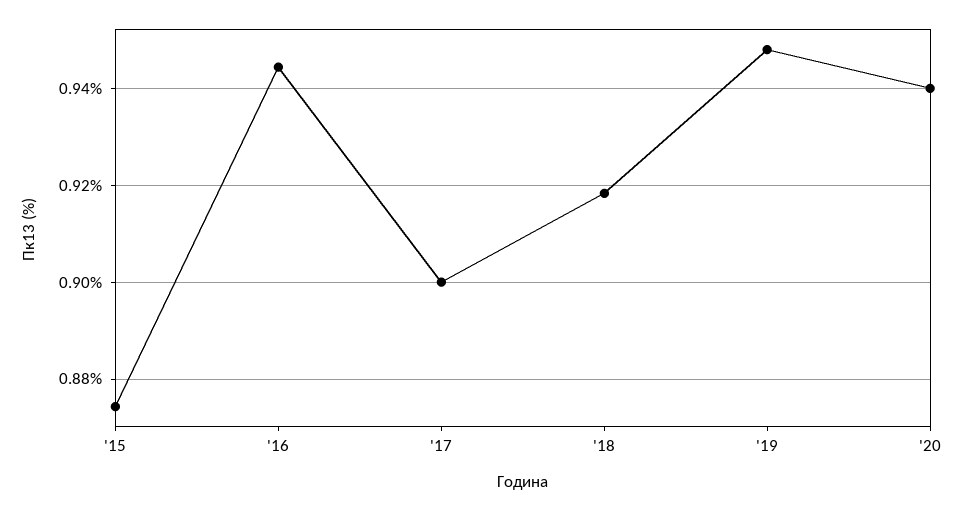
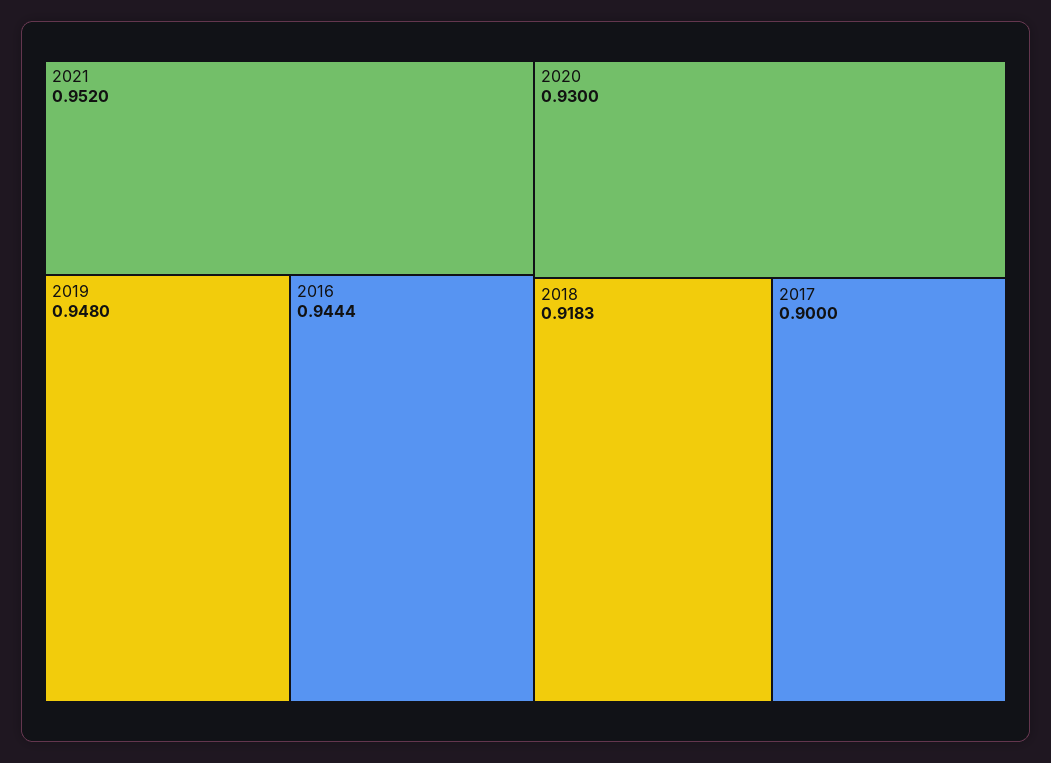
'15: 0.874 -> none
'20: 0.94 -> 0.93
2021: none -> 0.952

